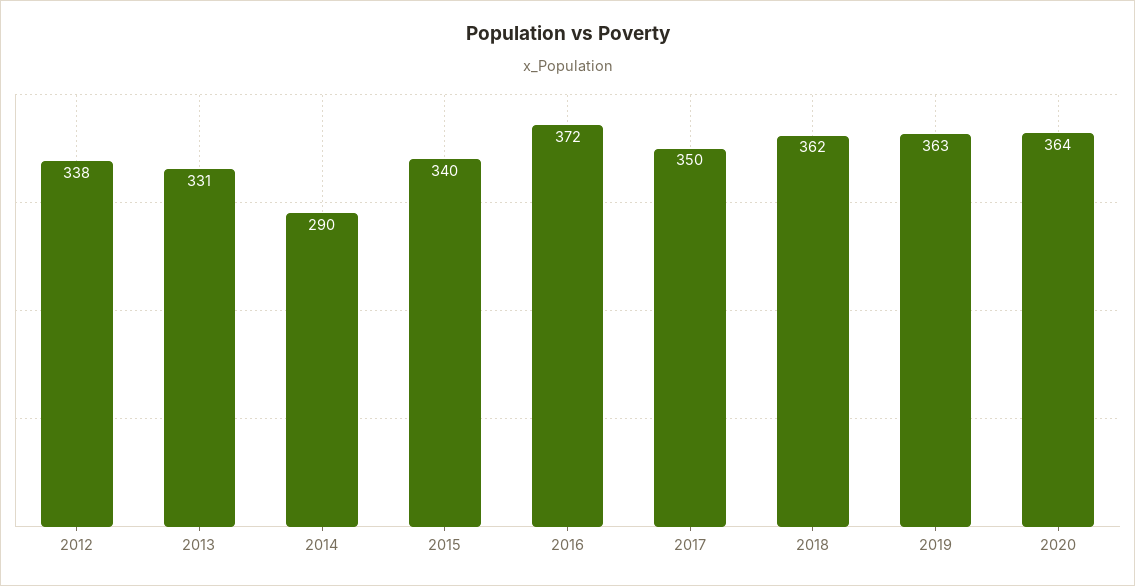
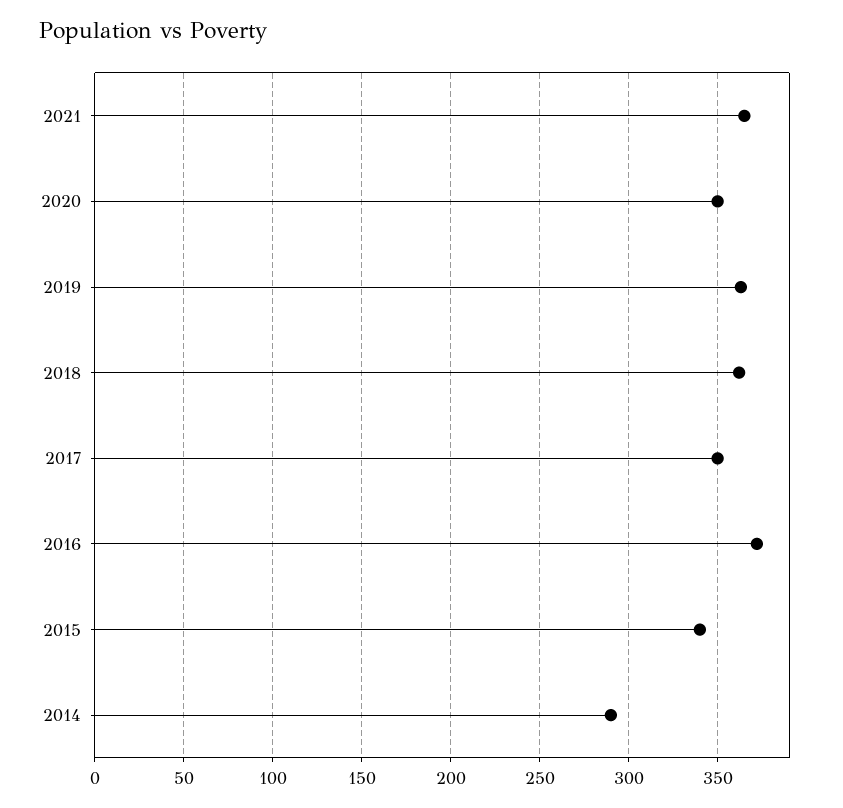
2012: 338 -> none
2013: 331 -> none
2020: 364 -> 350
2021: none -> 365

